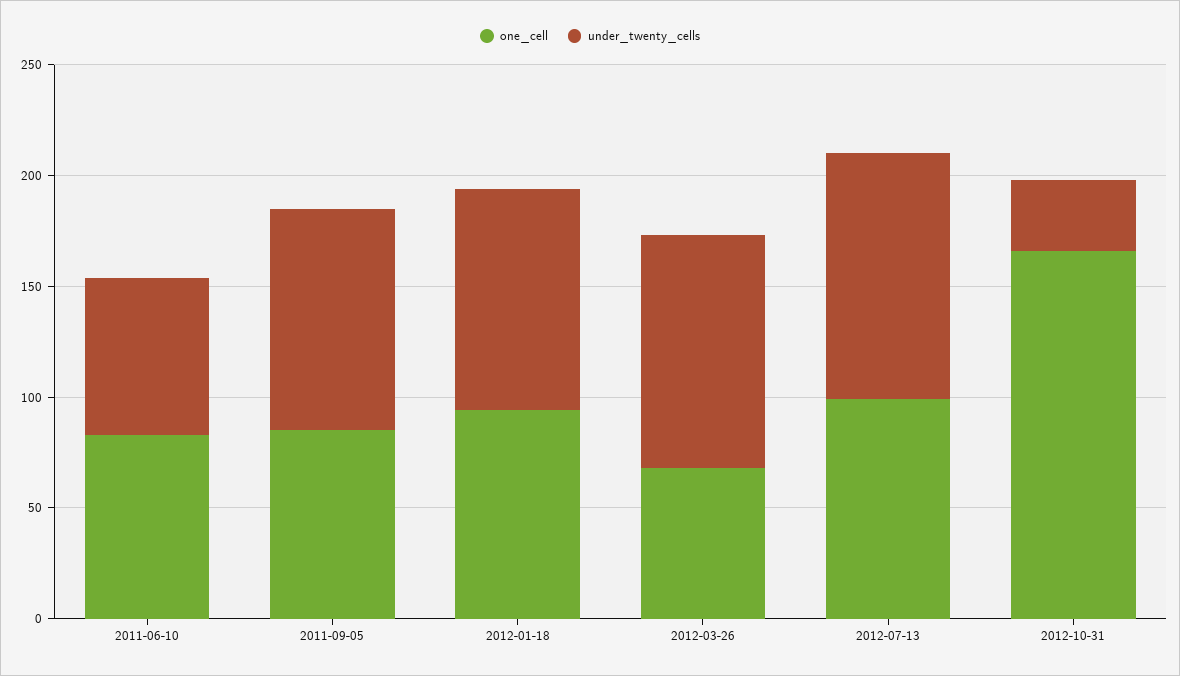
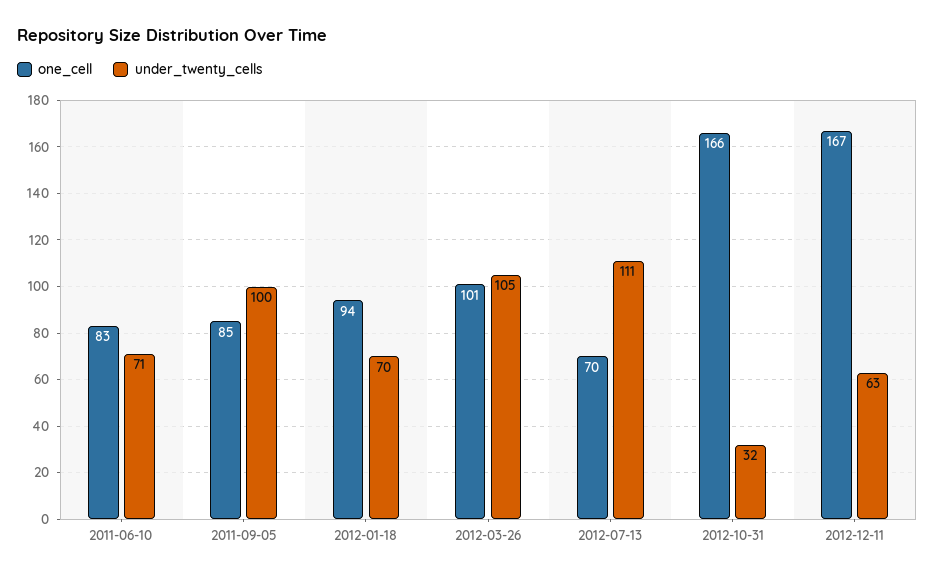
under_twenty_cells, 2012-01-18: 100 -> 70
one_cell, 2012-03-26: 70 -> 101
one_cell, 2012-07-13: 100 -> 70
one_cell, 2012-12-11: none -> 167
under_twenty_cells, 2012-12-11: none -> 63

